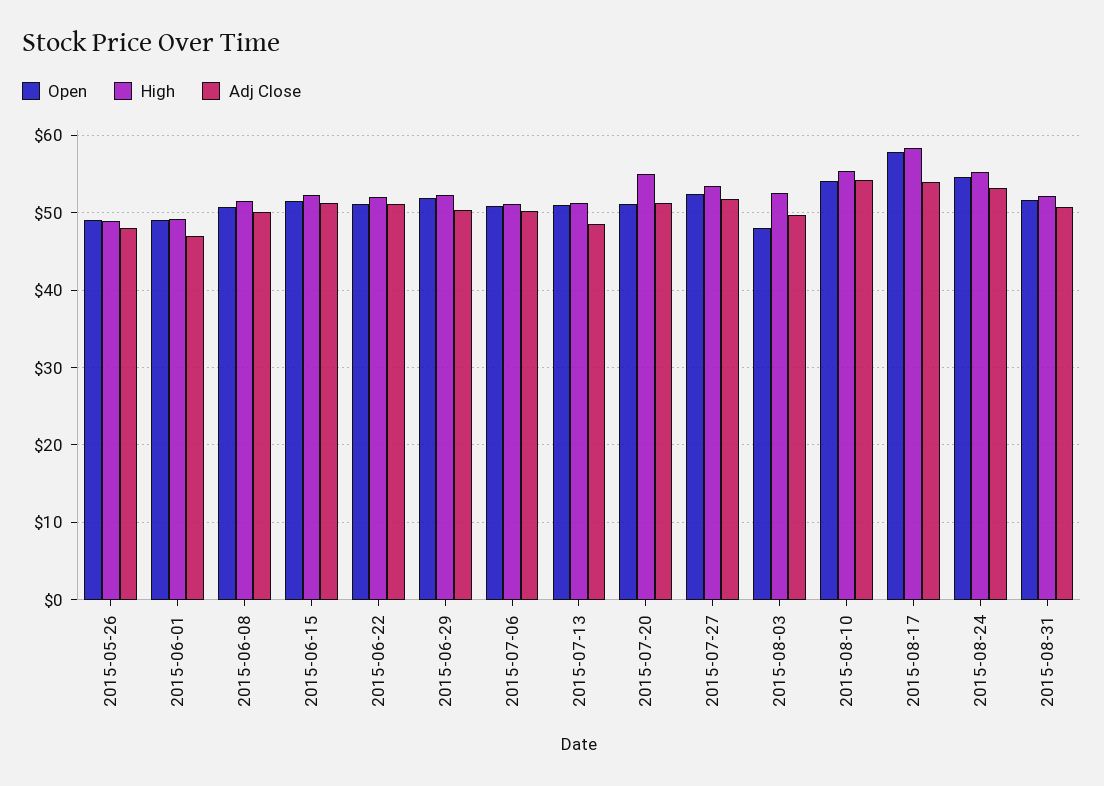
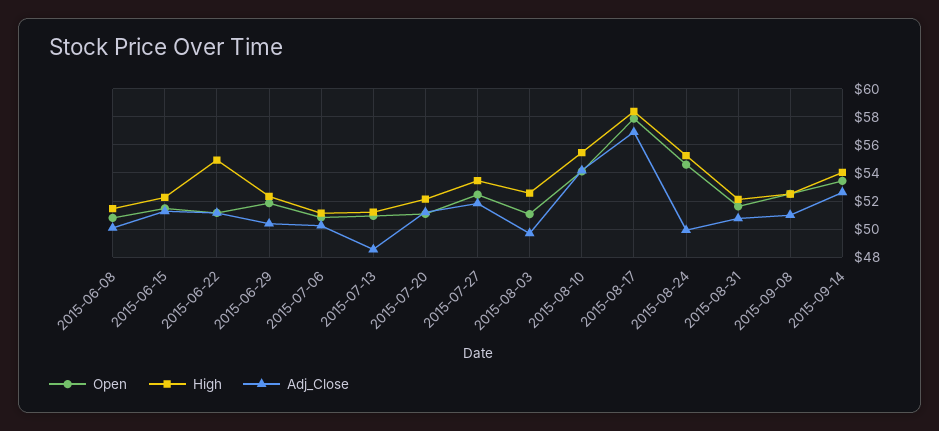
Open, 2015-05-26: 49 -> none
High, 2015-05-26: 49 -> none
Adj Close, 2015-05-26: 48 -> none
Open, 2015-06-01: 49 -> none
High, 2015-06-01: 49 -> none
Adj Close, 2015-06-01: 47 -> none
High, 2015-06-22: 52 -> 55
High, 2015-07-20: 55 -> 52
Open, 2015-08-03: 48 -> 51
Adj Close, 2015-08-17: 54 -> 57
Adj Close, 2015-08-24: 53 -> 50
Open, 2015-09-08: none -> 52.5
High, 2015-09-08: none -> 52.5
Adj Close, 2015-09-08: none -> 51
Open, 2015-09-14: none -> 53.5
High, 2015-09-14: none -> 54
Adj Close, 2015-09-14: none -> 52.5

